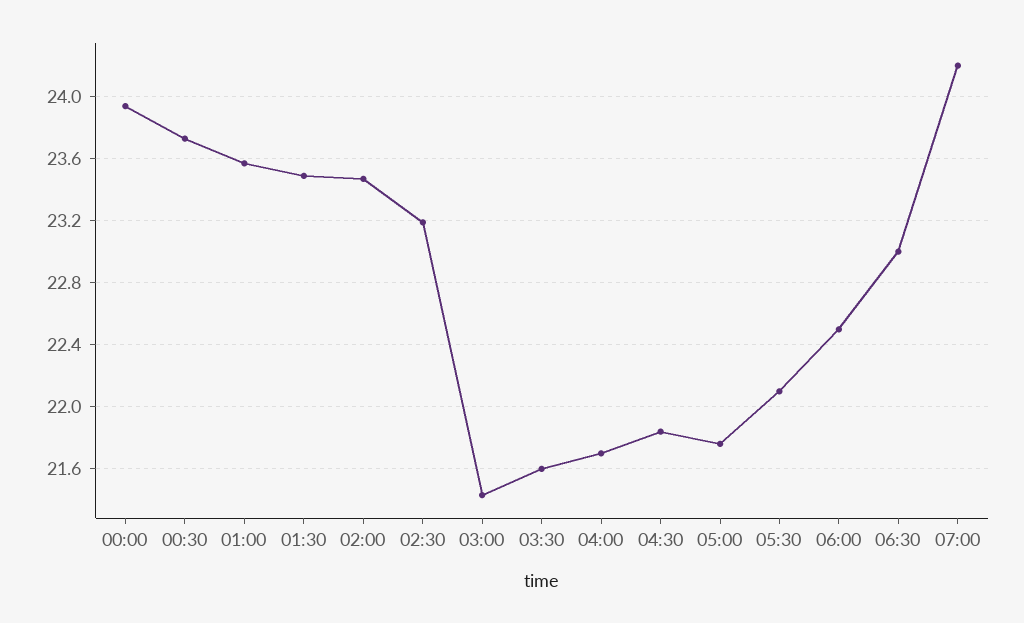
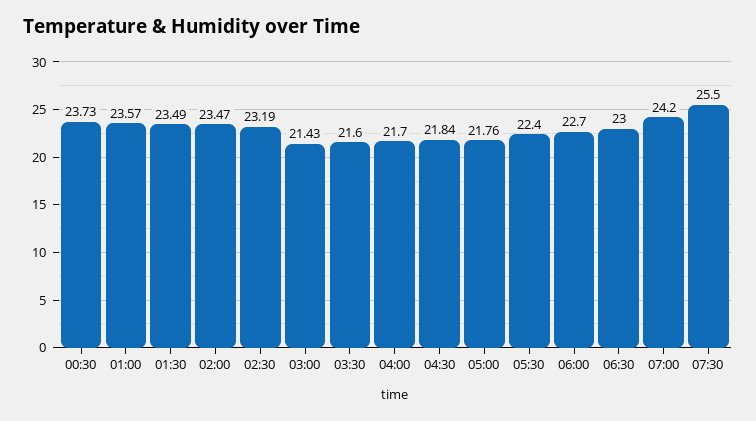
00:00: 23.95 -> none
05:30: 22.1 -> 22.4
06:00: 22.5 -> 22.7
07:30: none -> 25.5

